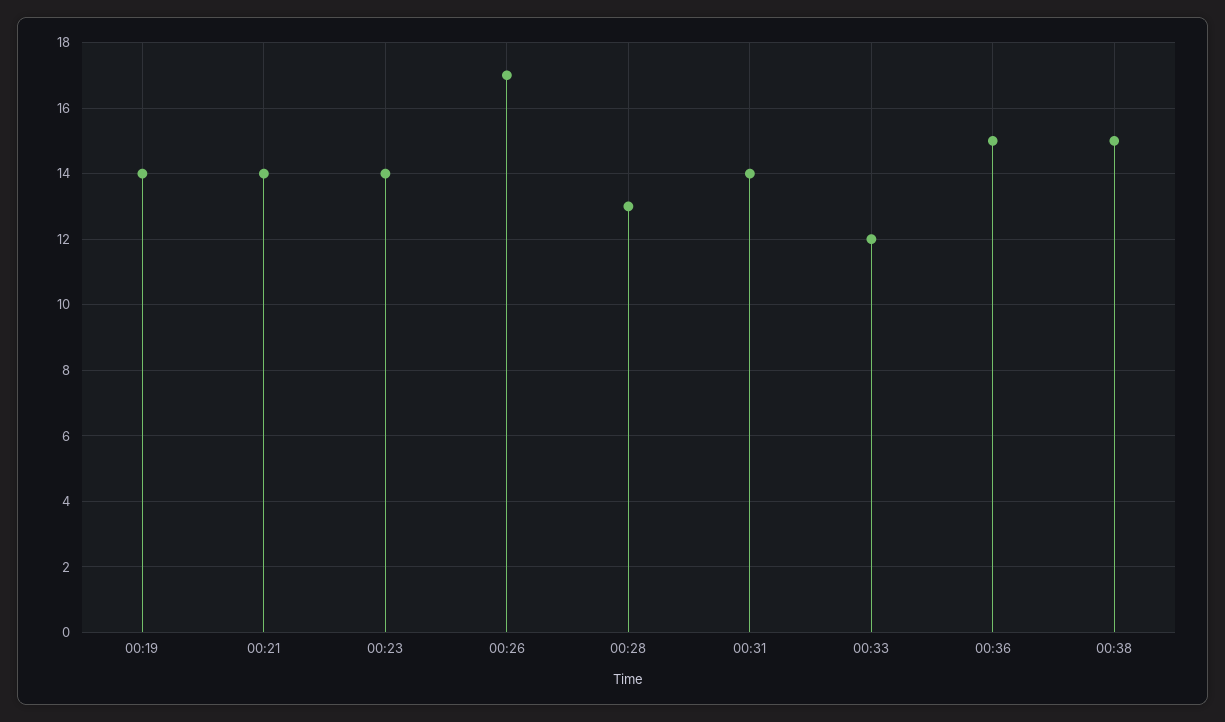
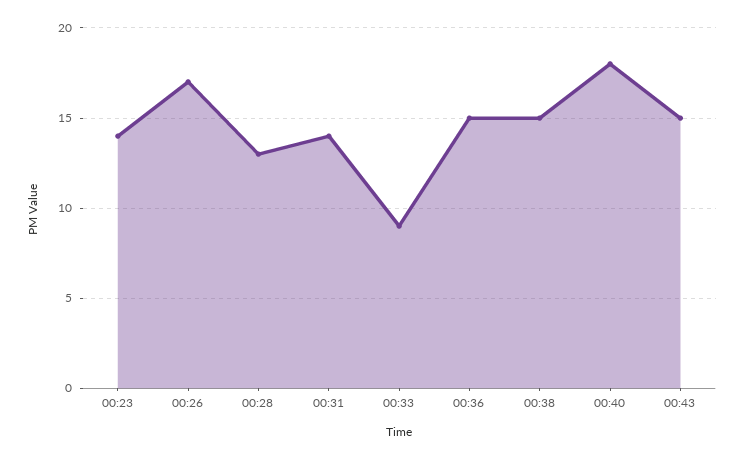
00:19: 14 -> none
00:21: 14 -> none
00:33: 12 -> 9
00:40: none -> 18
00:43: none -> 15

